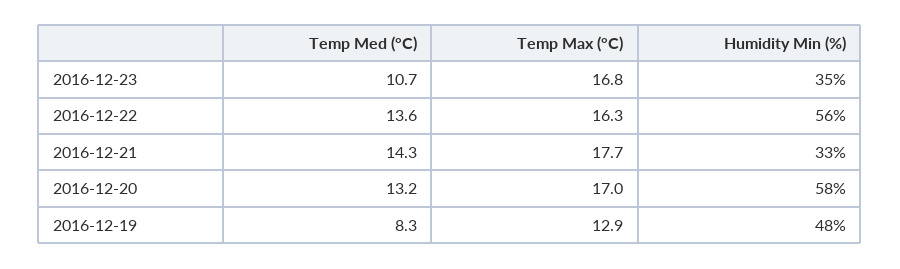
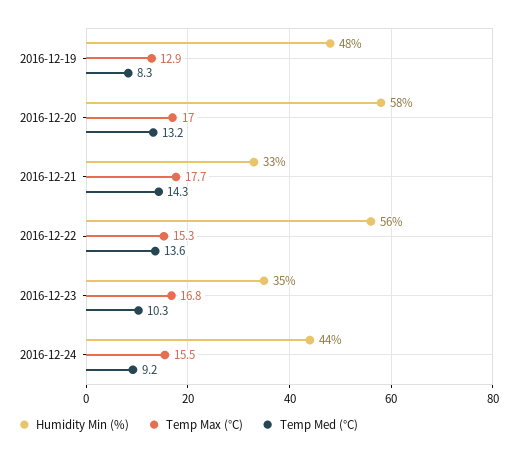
Temp Med (°C), 2016-12-23: 10.7 -> 10.3
Temp Max (°C), 2016-12-22: 16.3 -> 15.3
Humidity Min (%), 2016-12-24: none -> 44
Temp Max (°C), 2016-12-24: none -> 15.5
Temp Med (°C), 2016-12-24: none -> 9.2

